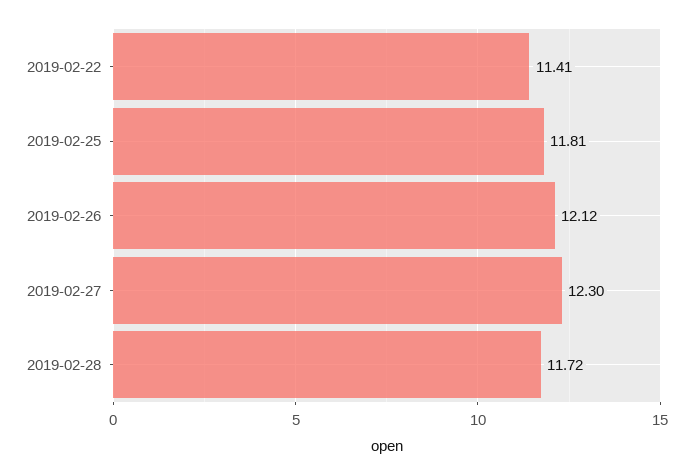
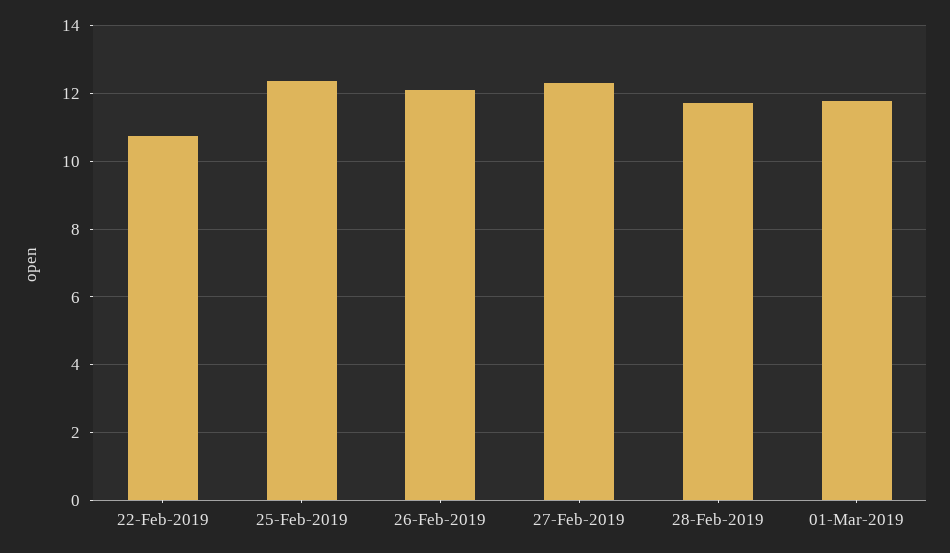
2019-02-22: 11.41 -> 10.8
2019-02-25: 11.81 -> 12.4
01-Mar-2019: none -> 11.8

